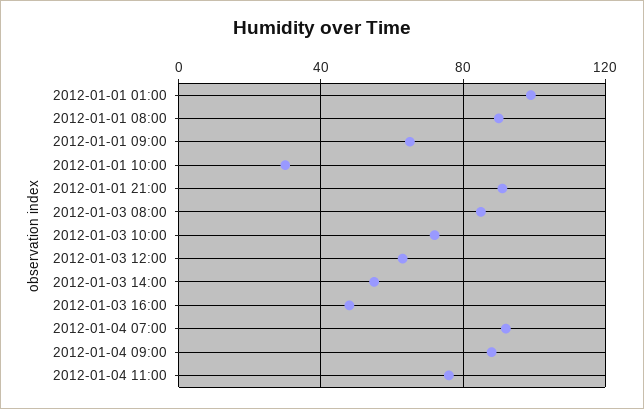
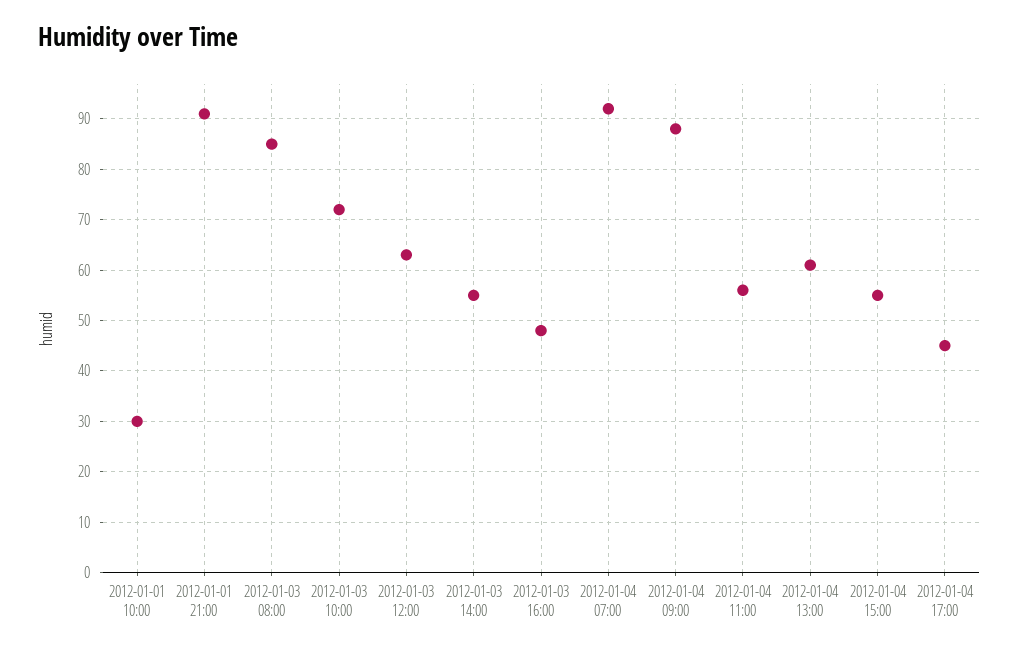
2012-01-01 01:00: 100 -> none
2012-01-01 08:00: 90 -> none
2012-01-01 09:00: 65 -> none
2012-01-04 11:00: 75 -> 55
2012-01-04 13:00: none -> 60
2012-01-04 15:00: none -> 55
2012-01-04 17:00: none -> 45

